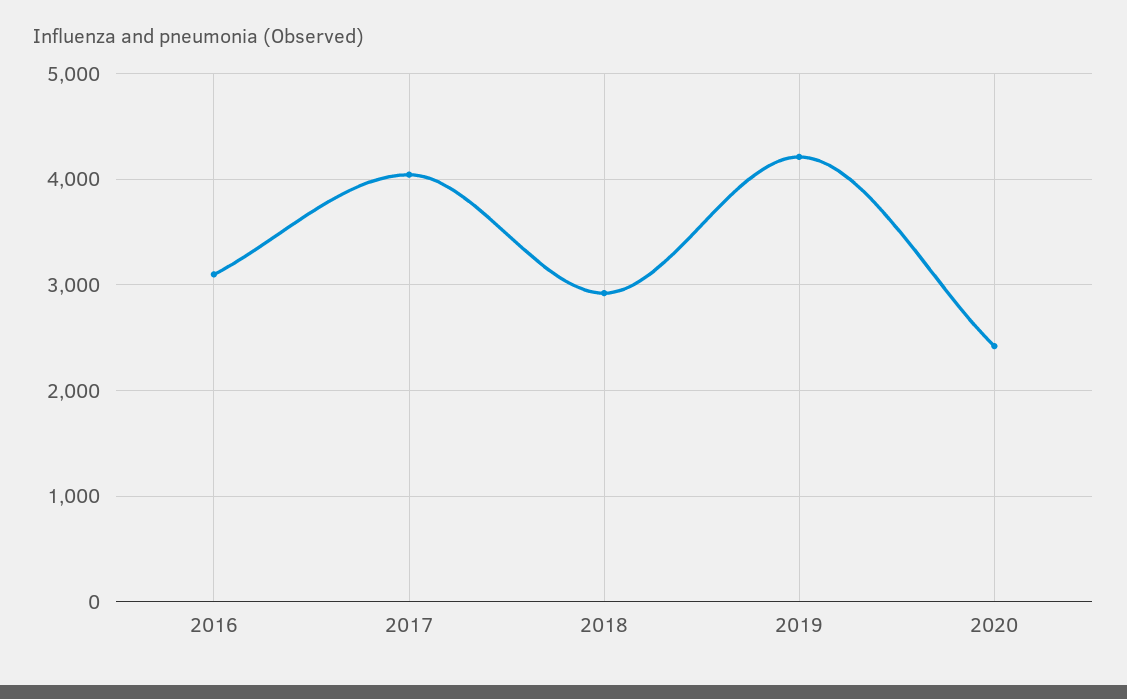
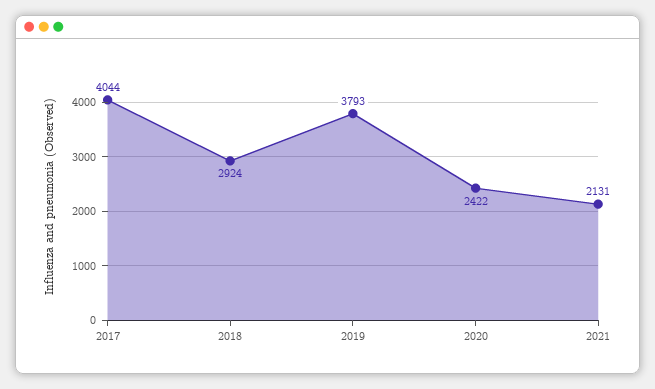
2016: 3100 -> none
2019: 4200 -> 3793
2021: none -> 2131

